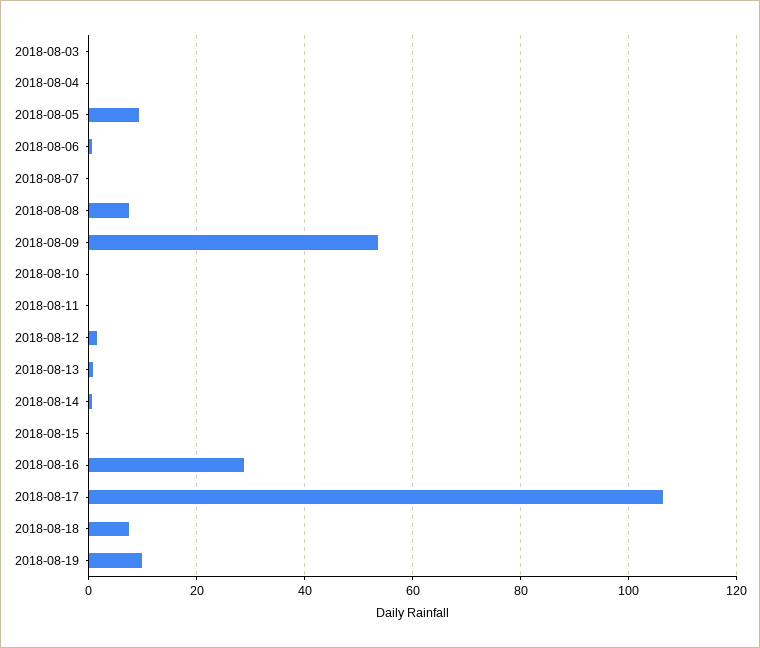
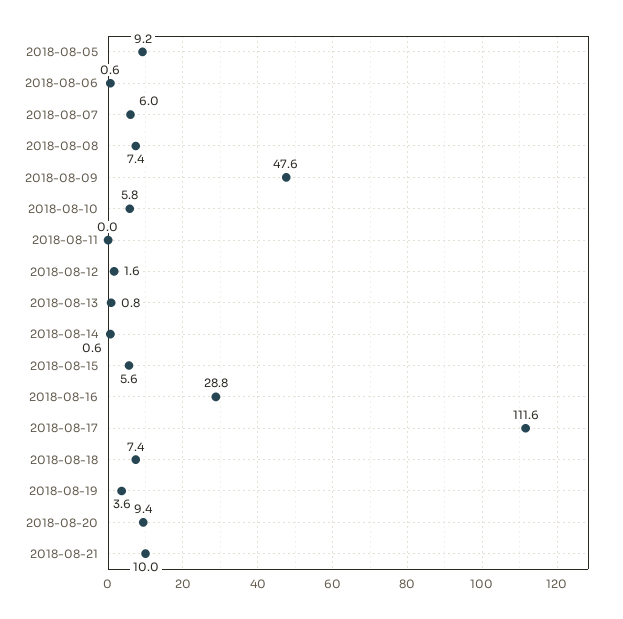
2018-08-03: 0 -> none
2018-08-04: 0 -> none
2018-08-07: 0 -> 6
2018-08-09: 54 -> 47.6
2018-08-10: 0 -> 5.8
2018-08-15: 0 -> 5.6
2018-08-17: 106 -> 111.6
2018-08-19: 10 -> 3.6
2018-08-20: none -> 9.4
2018-08-21: none -> 10

